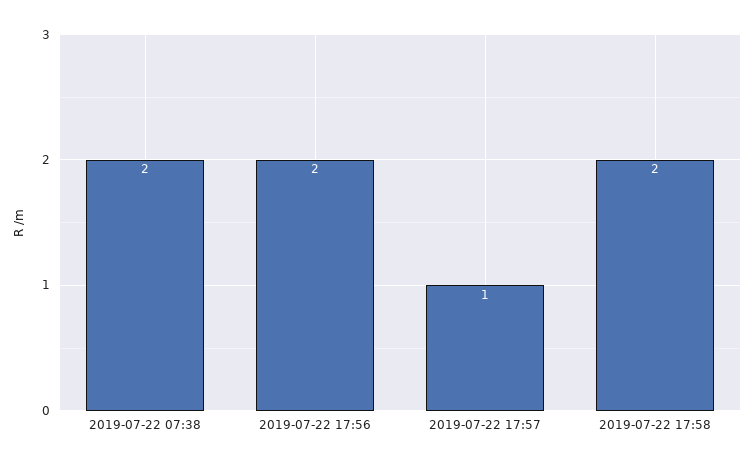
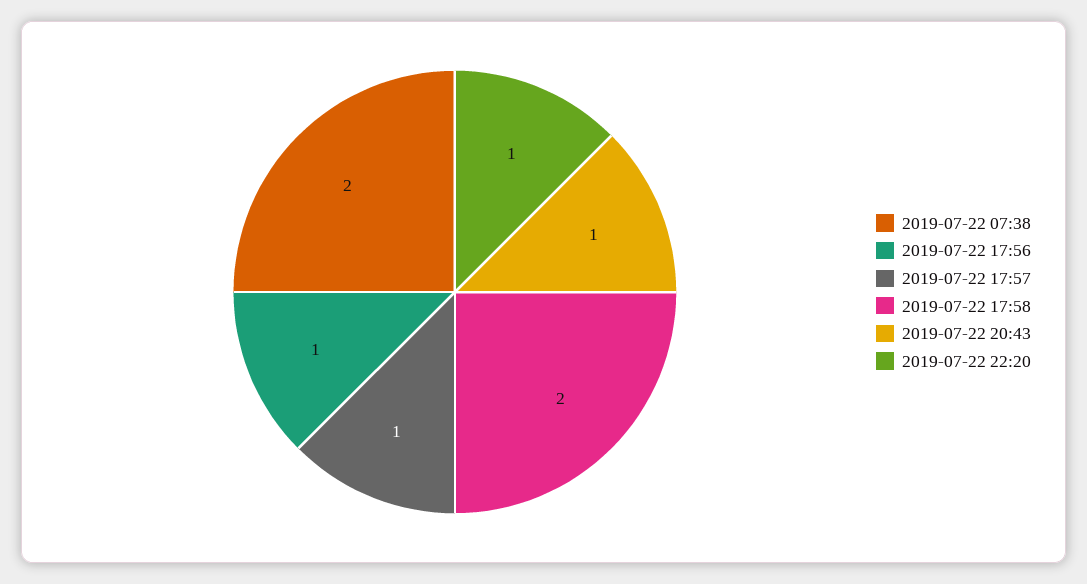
2019-07-22 17:56: 2 -> 1
2019-07-22 20:43: none -> 1
2019-07-22 22:20: none -> 1

